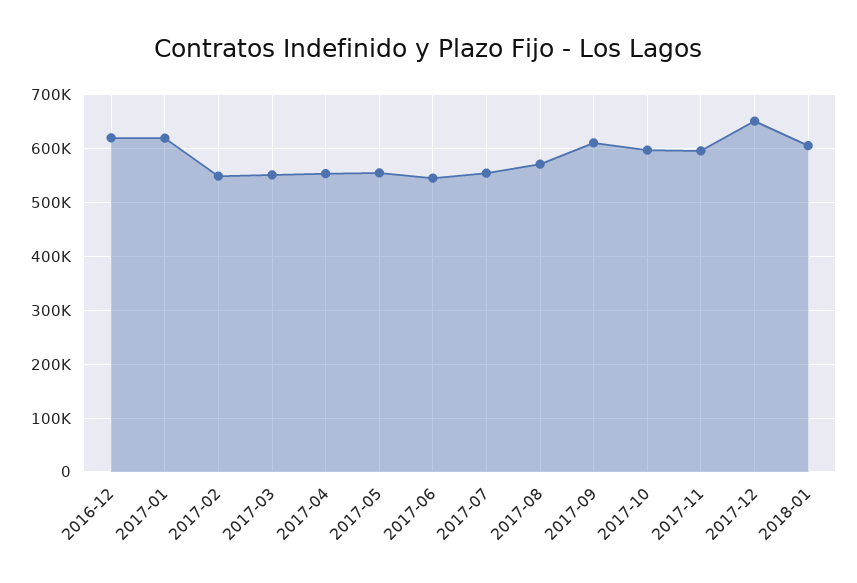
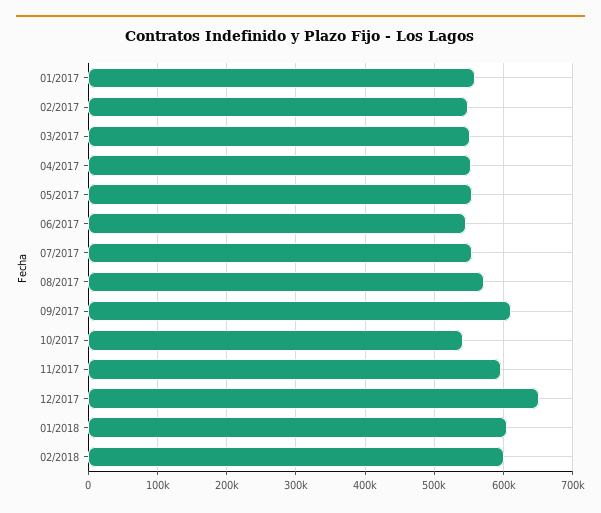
2016-12: 620000 -> none
2017-01: 620000 -> 560000
2017-10: 600000 -> 540000
02/2018: none -> 600000

